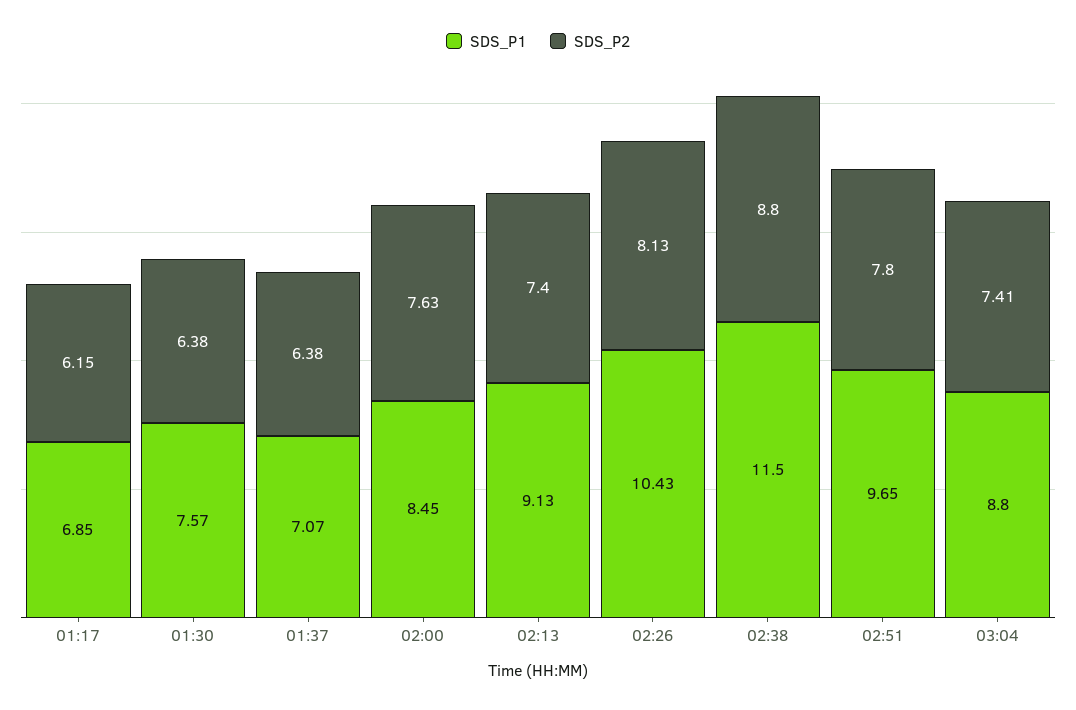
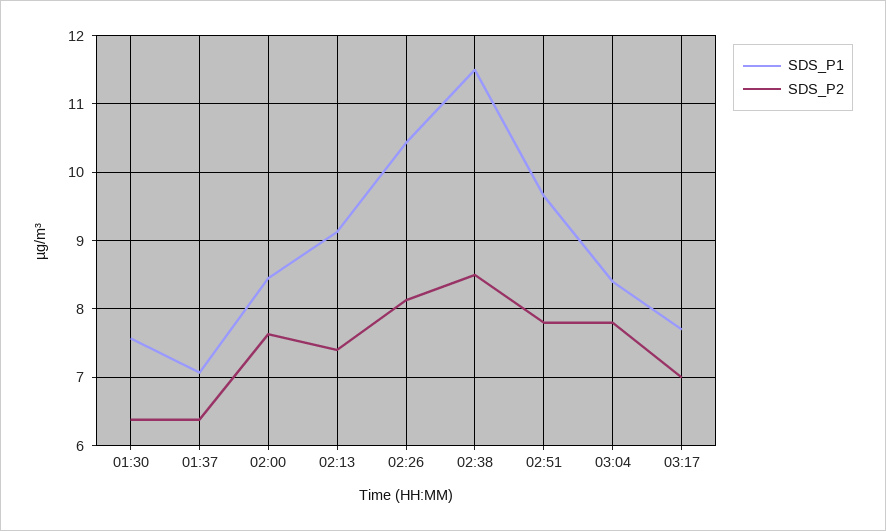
SDS_P1, 01:17: 6.85 -> none
SDS_P2, 01:17: 6.15 -> none
SDS_P2, 02:38: 8.8 -> 8.5
SDS_P1, 03:04: 8.8 -> 8.4
SDS_P2, 03:04: 7.41 -> 7.8
SDS_P1, 03:17: none -> 7.7
SDS_P2, 03:17: none -> 7

